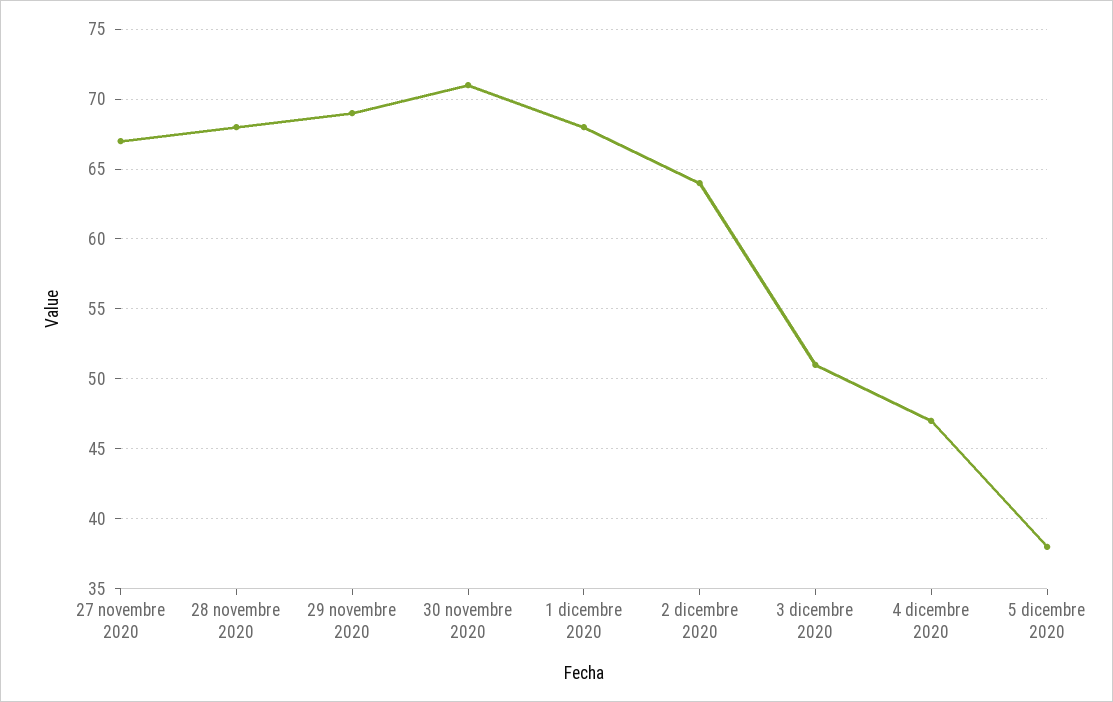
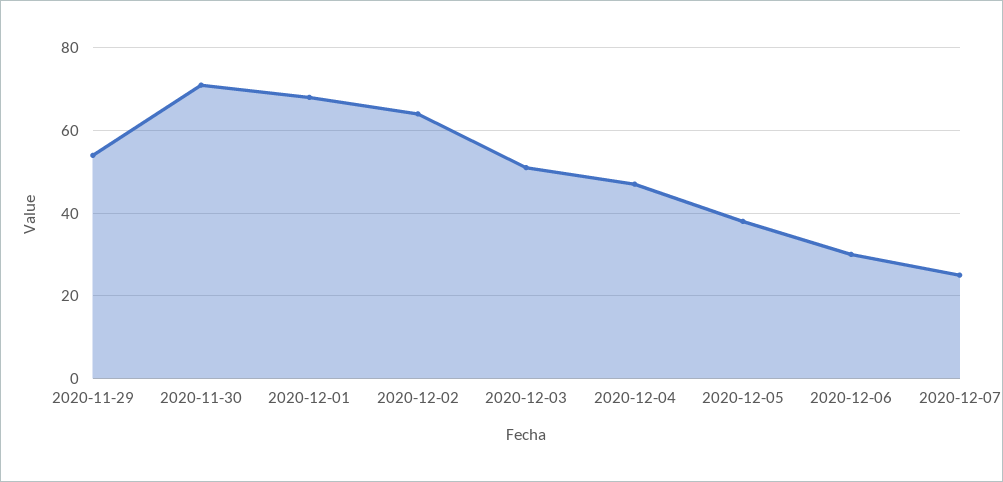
27 novembre 2020: 67 -> none
28 novembre 2020: 68 -> none
29 novembre 2020: 69 -> 55
2020-12-06: none -> 30
2020-12-07: none -> 25

